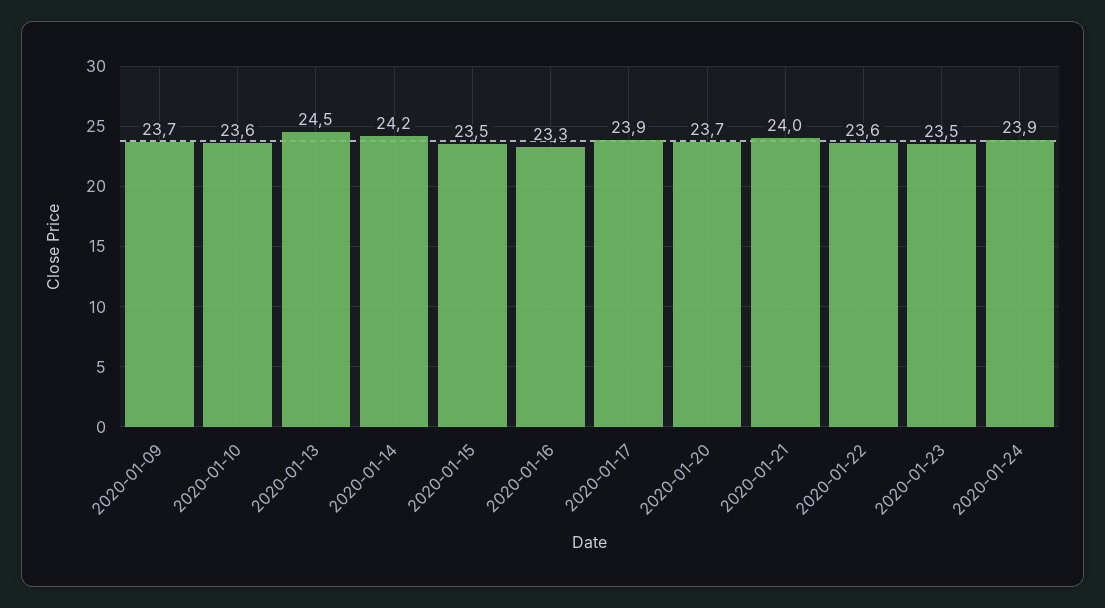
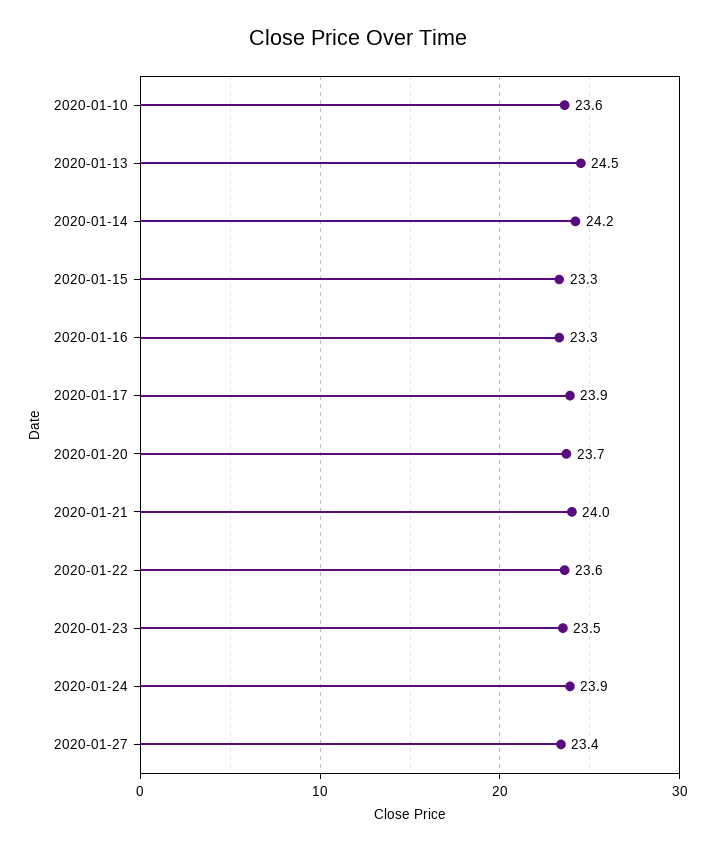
2020-01-09: 23.7 -> none
2020-01-15: 23.5 -> 23.3
2020-01-27: none -> 23.4

